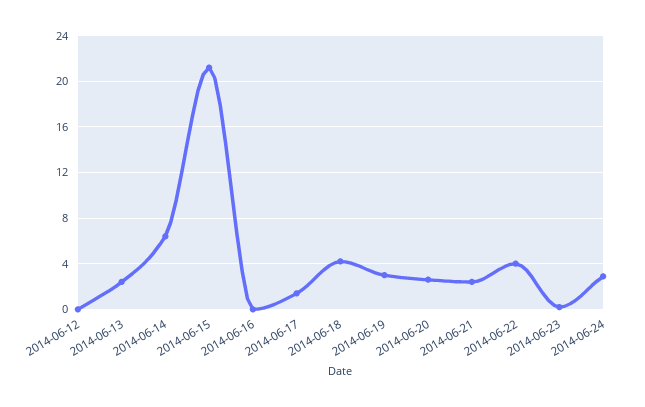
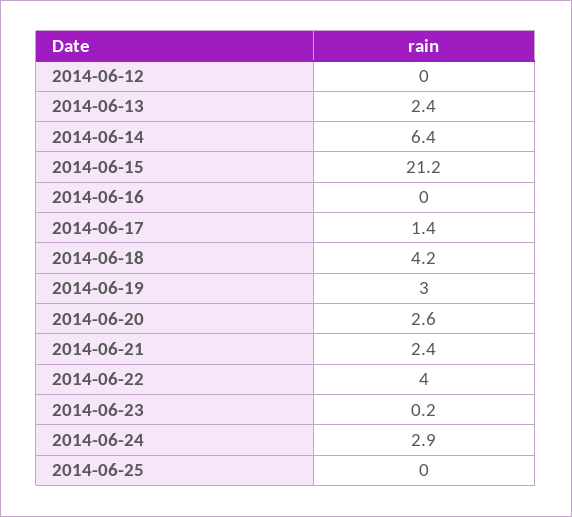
2014-06-25: none -> 0

